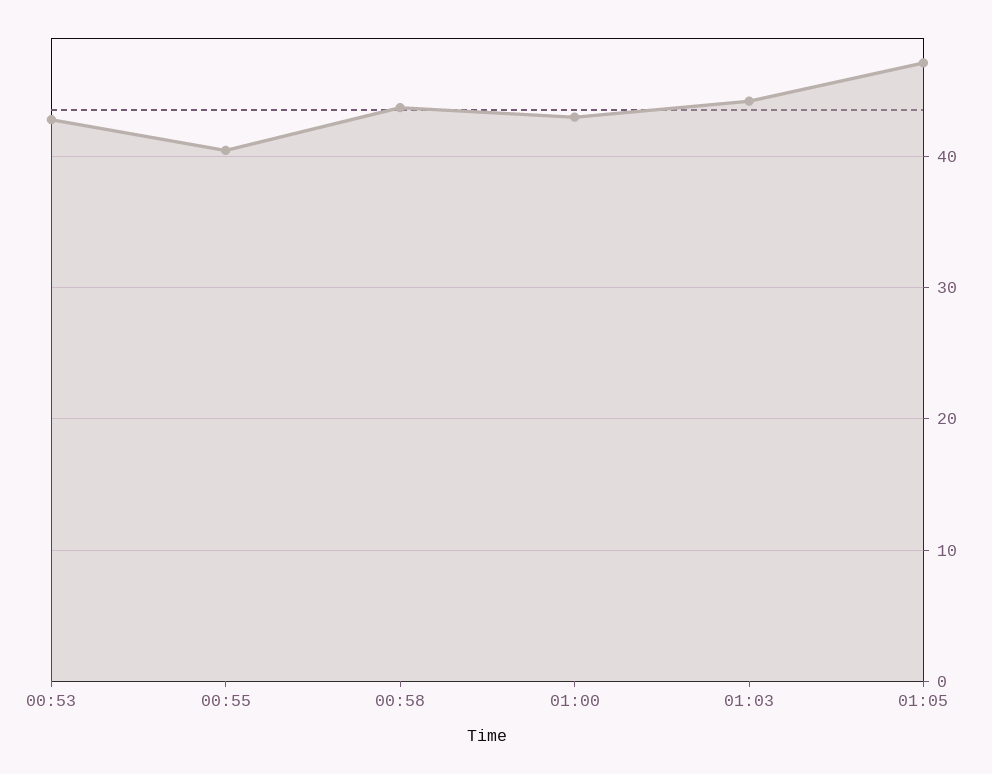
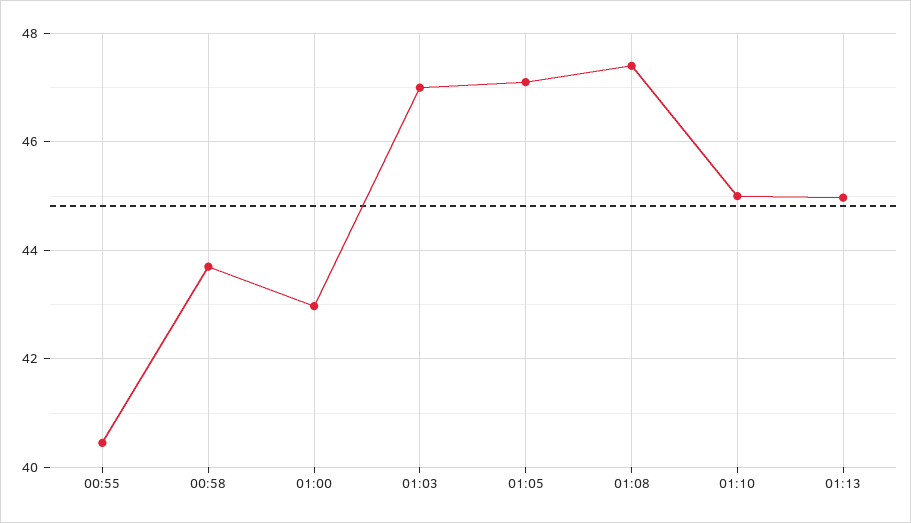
00:53: 43 -> none
01:03: 44 -> 47
01:08: none -> 47.4
01:10: none -> 45
01:13: none -> 45

